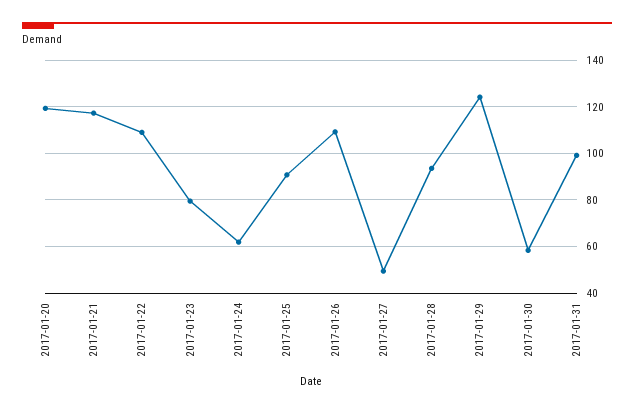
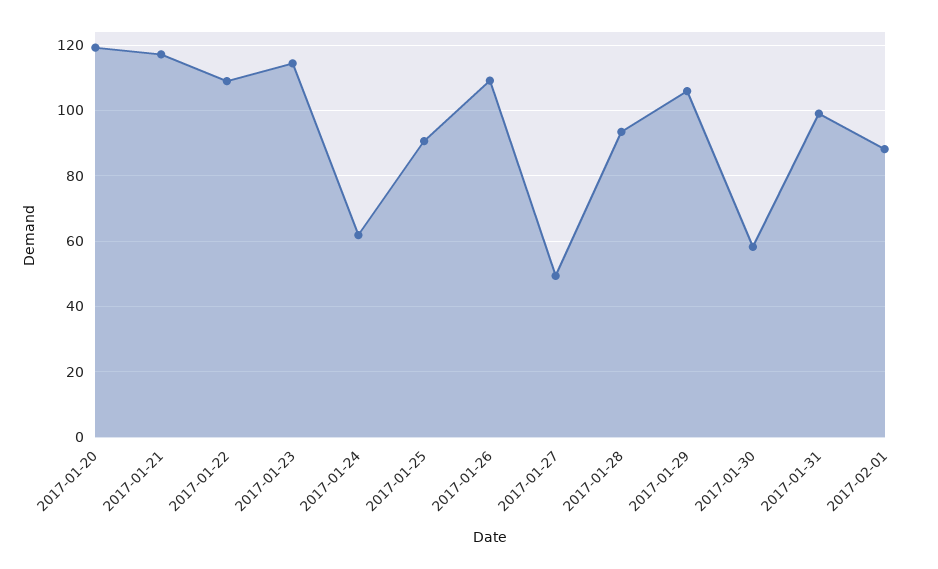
2017-01-23: 80 -> 114
2017-01-29: 125 -> 106
2017-02-01: none -> 88

